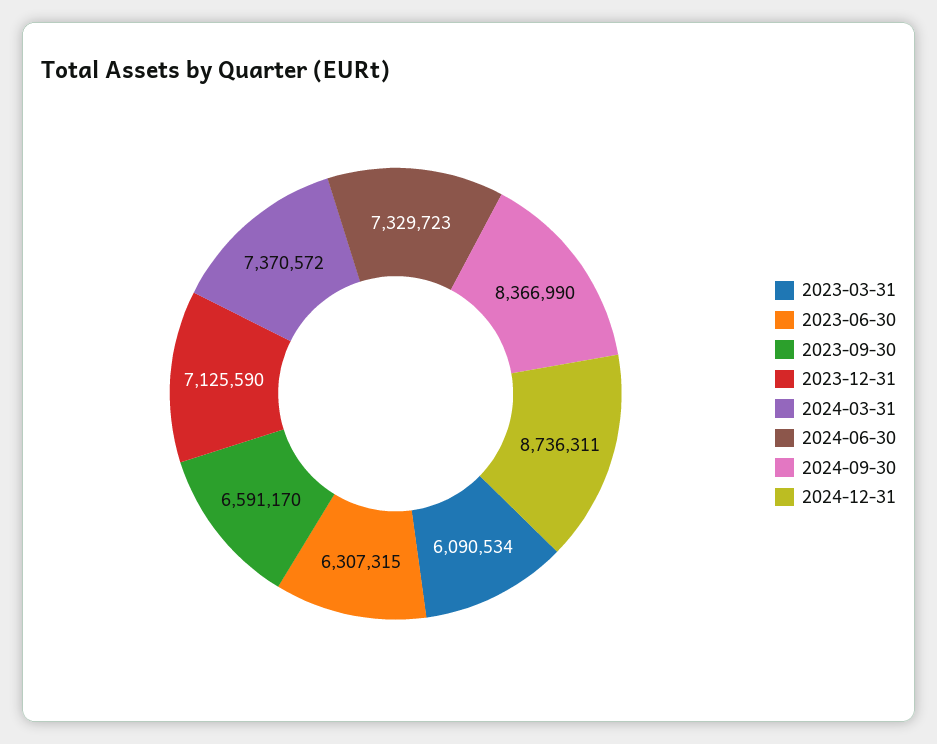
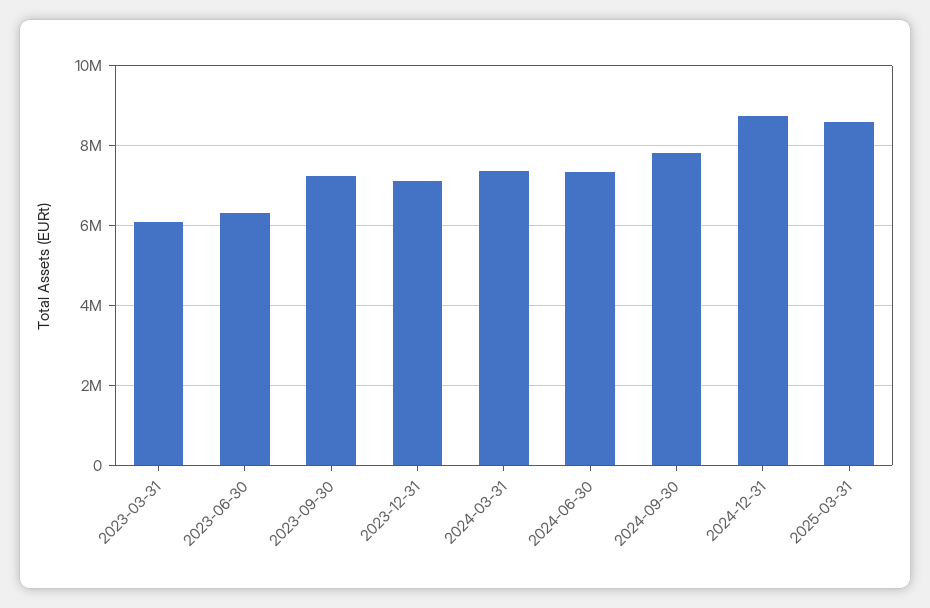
2023-09-30: 6591170 -> 7200000
2024-09-30: 8366990 -> 7800000
2025-03-31: none -> 8600000

